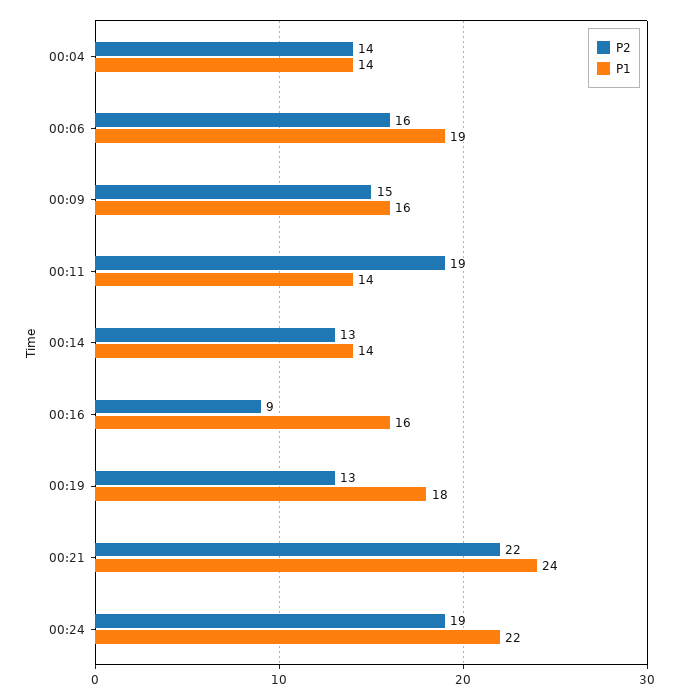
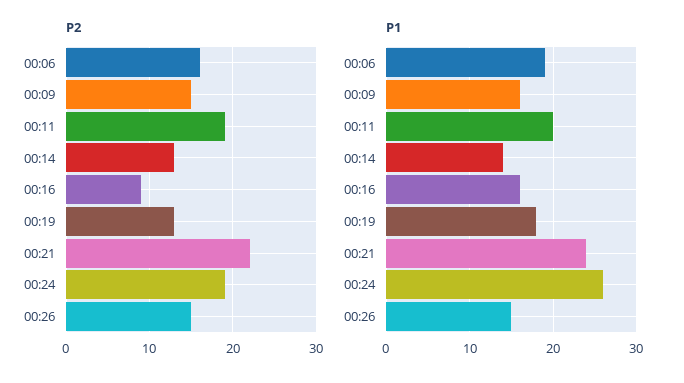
P2, 00:04: 14 -> none
P1, 00:04: 14 -> none
P1, 00:11: 14 -> 20
P1, 00:24: 22 -> 26
P2, 00:26: none -> 15
P1, 00:26: none -> 15

